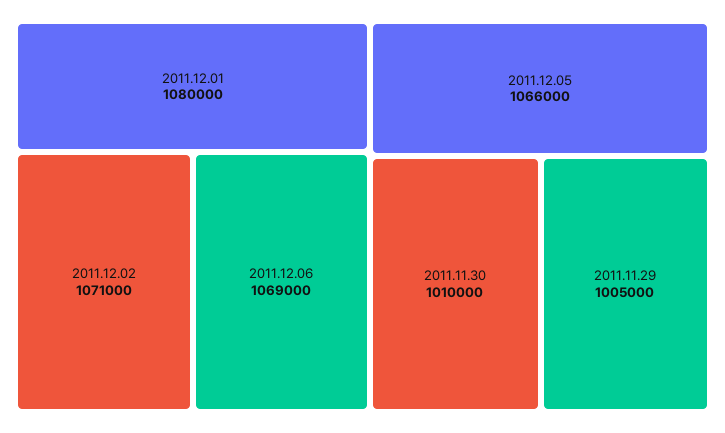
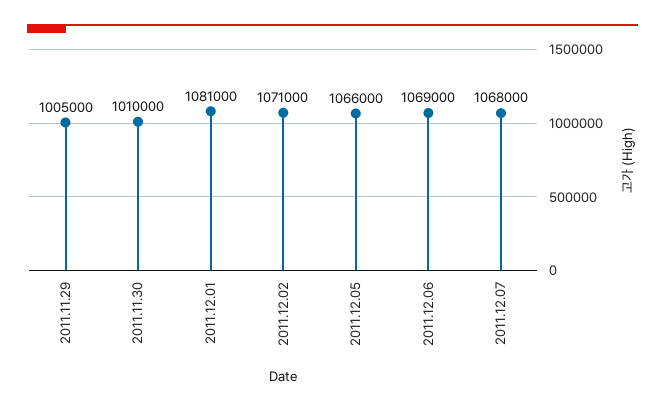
2011.12.01: 1080000 -> 1081000
2011.12.07: none -> 1068000

